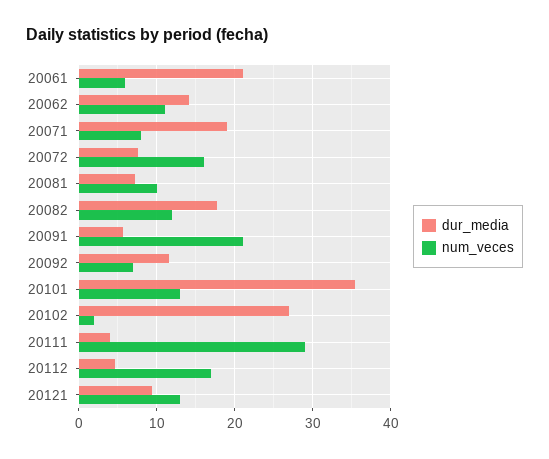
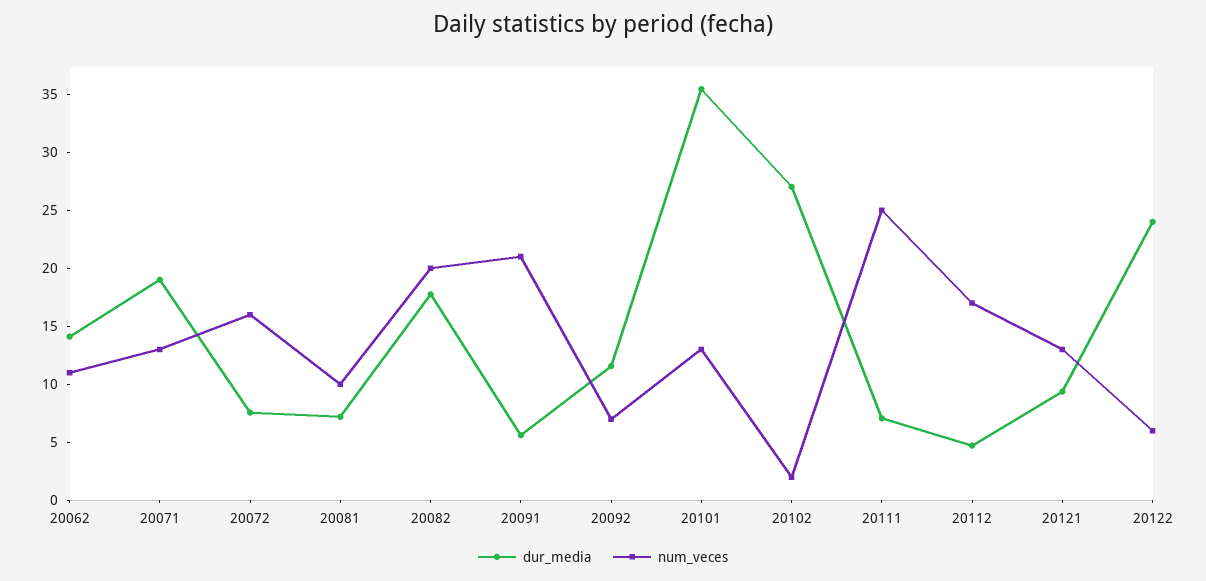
dur_media, 20061: 21 -> none
num_veces, 20061: 6 -> none
num_veces, 20071: 8 -> 13
num_veces, 20082: 12 -> 20
dur_media, 20111: 4 -> 7
num_veces, 20111: 29 -> 25
dur_media, 20122: none -> 24
num_veces, 20122: none -> 6

